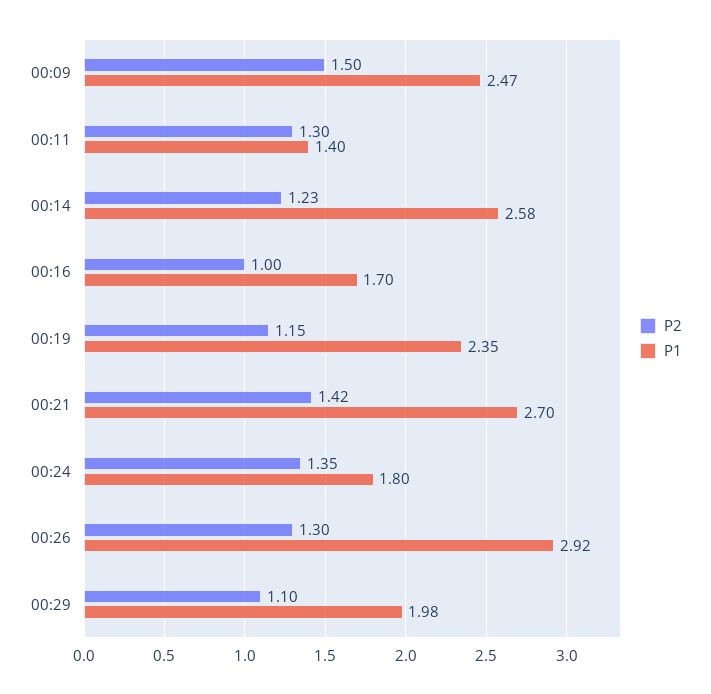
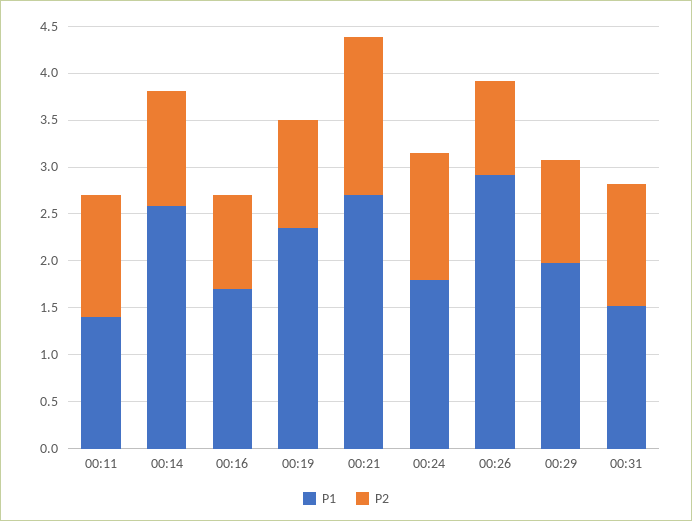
P2, 00:09: 1.5 -> none
P1, 00:09: 2.47 -> none
P2, 00:21: 1.42 -> 1.7
P2, 00:26: 1.3 -> 1
P1, 00:31: none -> 1.5
P2, 00:31: none -> 1.3

